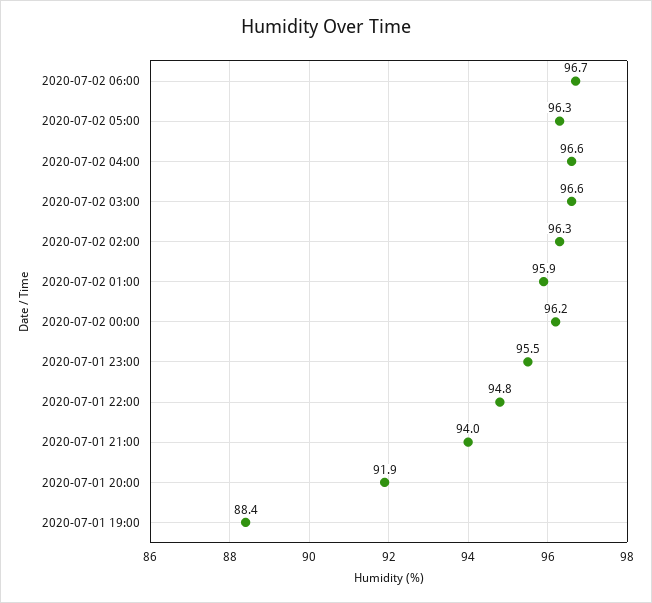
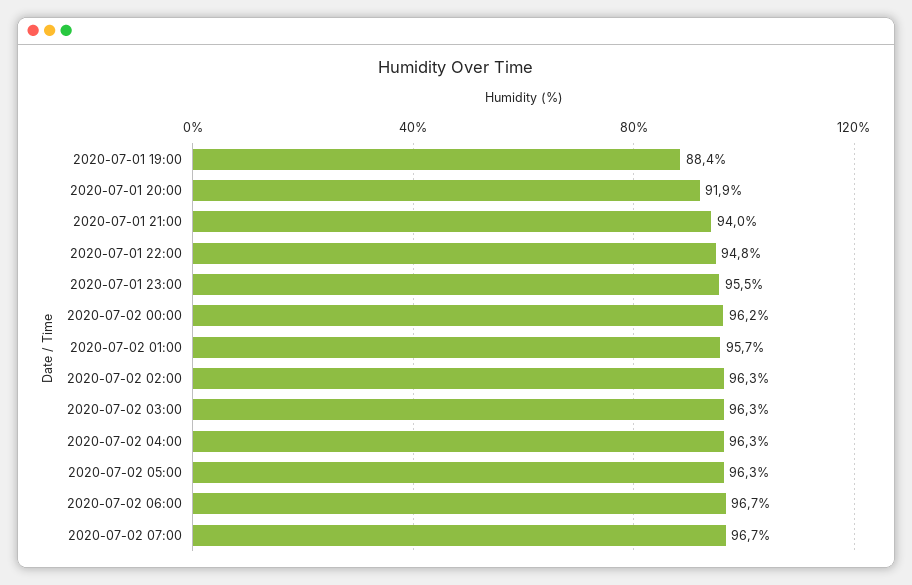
2020-07-02 04:00: 96.6 -> 96.3
2020-07-02 03:00: 96.6 -> 96.3
2020-07-02 01:00: 95.9 -> 95.7
2020-07-02 07:00: none -> 96.7

